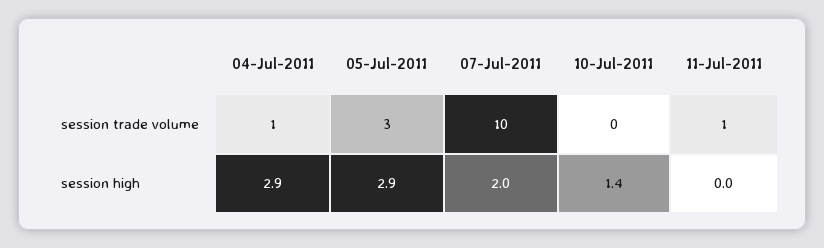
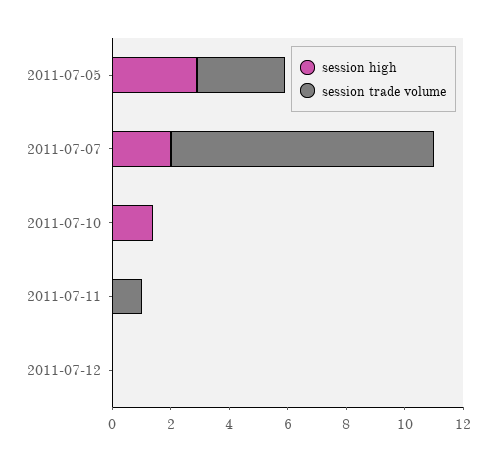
session trade volume, 04-Jul-2011: 1 -> none
session trade volume, 07-Jul-2011: 10 -> 9
session high, 04-Jul-2011: 2.9 -> none
session high, 2011-07-12: none -> 0
session trade volume, 2011-07-12: none -> 0

